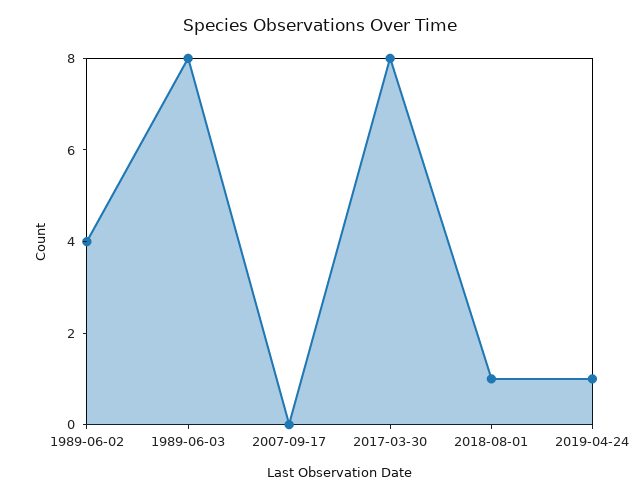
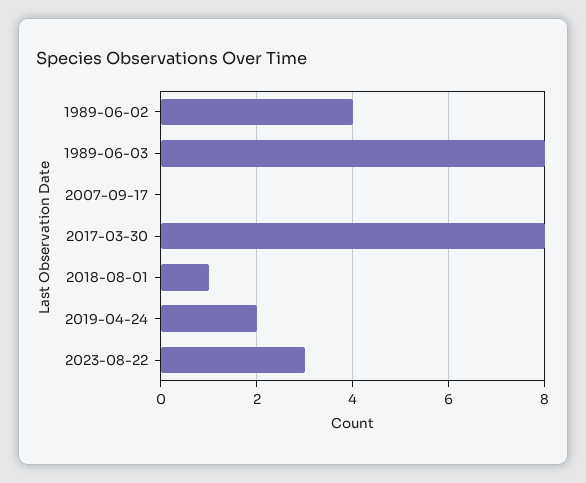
2019-04-24: 1 -> 2
2023-08-22: none -> 3

